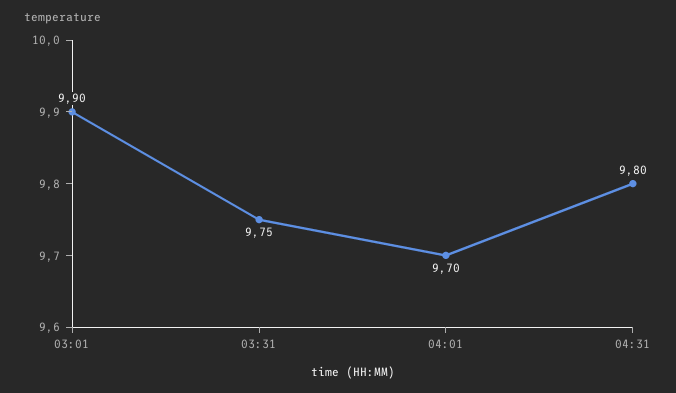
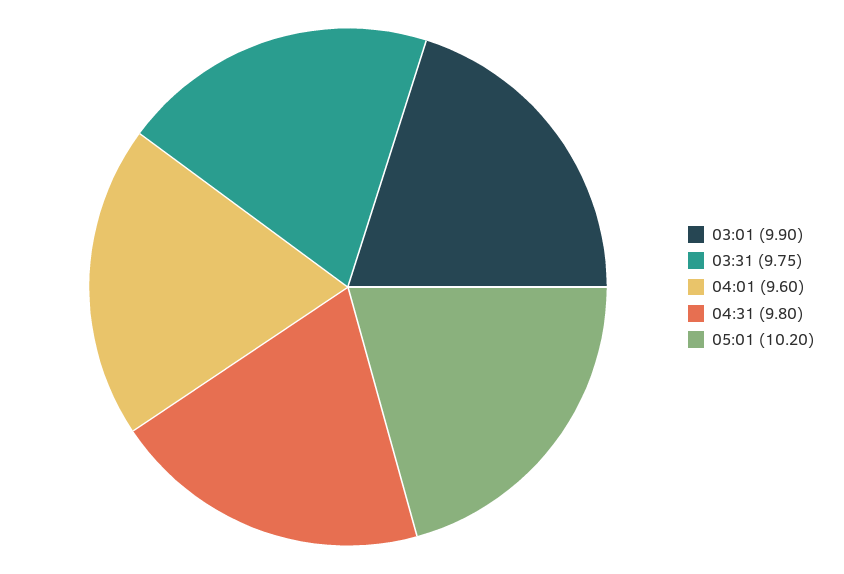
04:01: 9.7 -> 9.6
05:01: none -> 10.2

